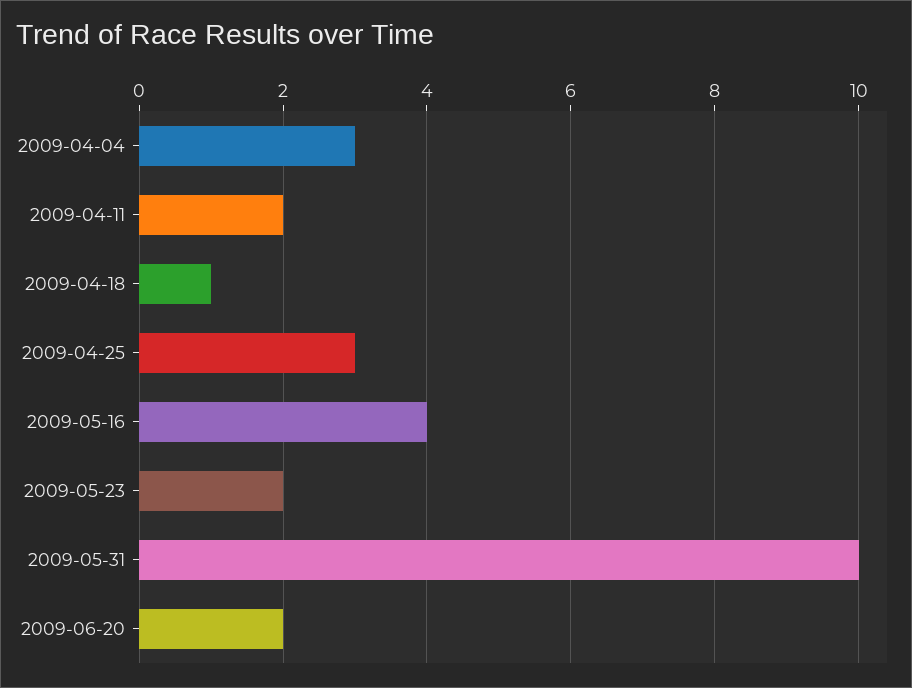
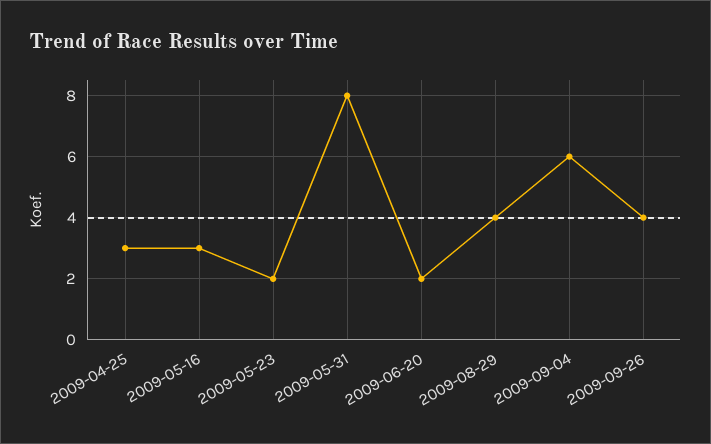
2009-04-04: 3 -> none
2009-04-11: 2 -> none
2009-04-18: 1 -> none
2009-05-16: 4 -> 3
2009-05-31: 10 -> 8
2009-08-29: none -> 4
2009-09-04: none -> 6
2009-09-26: none -> 4

